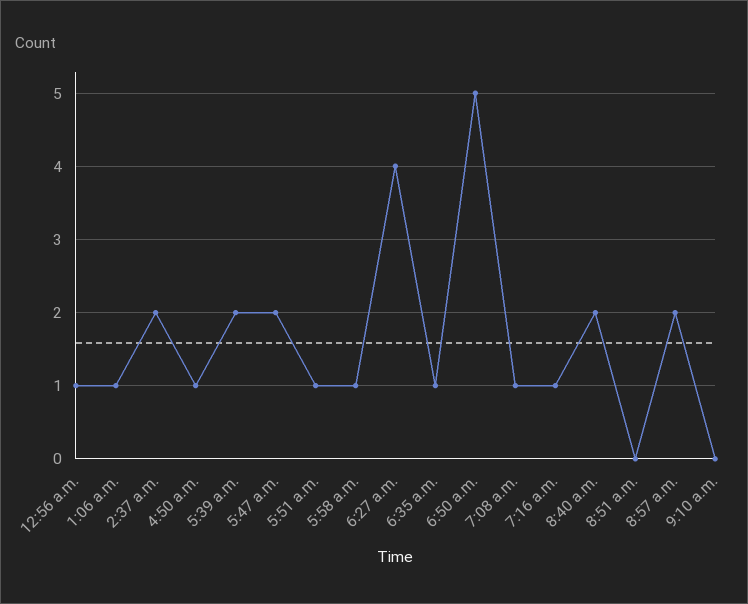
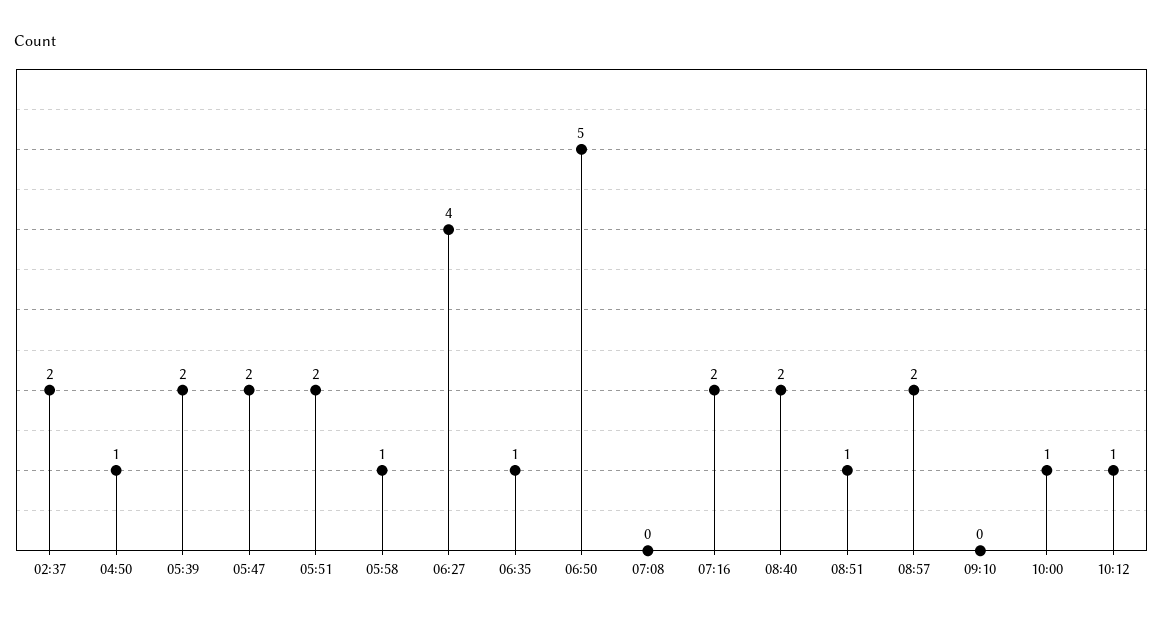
12:56 a.m.: 1 -> none
1:06 a.m.: 1 -> none
5:51 a.m.: 1 -> 2
7:08 a.m.: 1 -> 0
7:16 a.m.: 1 -> 2
8:51 a.m.: 0 -> 1
10:00: none -> 1
10:12: none -> 1

